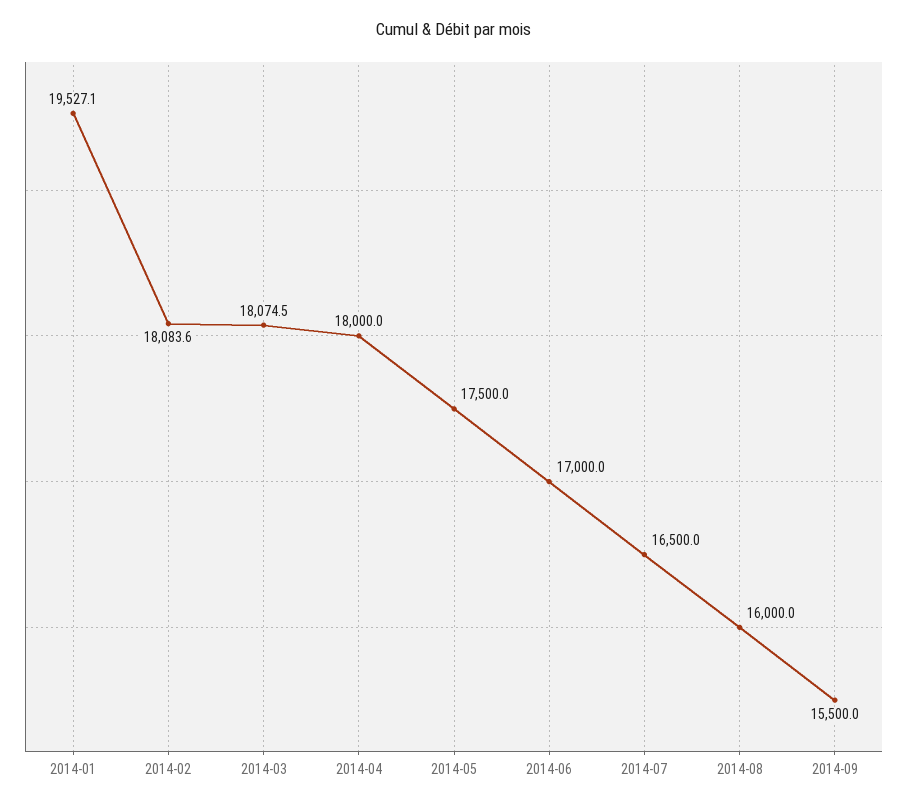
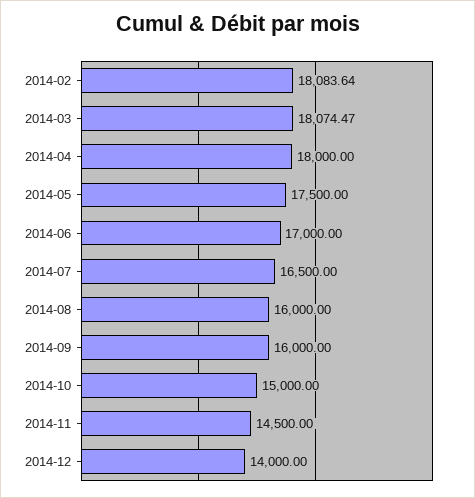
2014-01: 19527.1 -> none
2014-09: 15500 -> 16000
2014-10: none -> 15000
2014-11: none -> 14500
2014-12: none -> 14000

